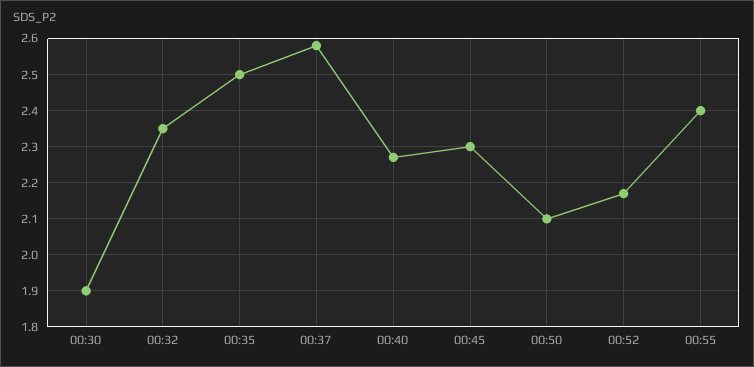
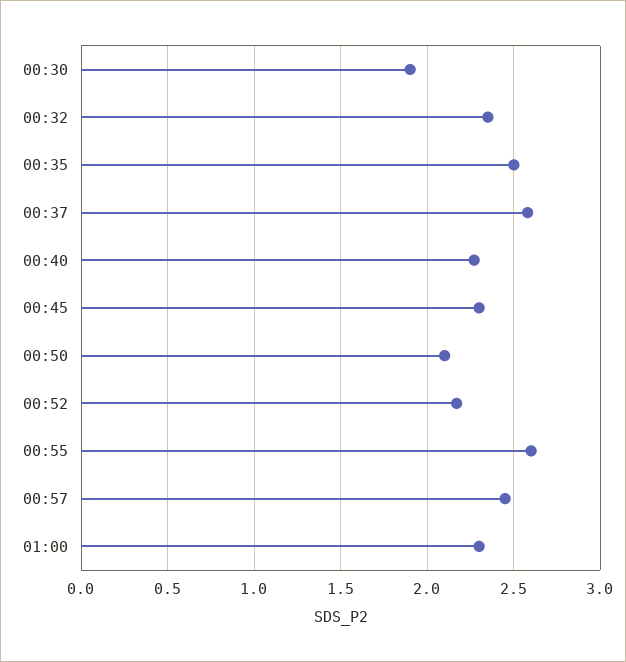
00:55: 2.4 -> 2.6
00:57: none -> 2.45
01:00: none -> 2.3

